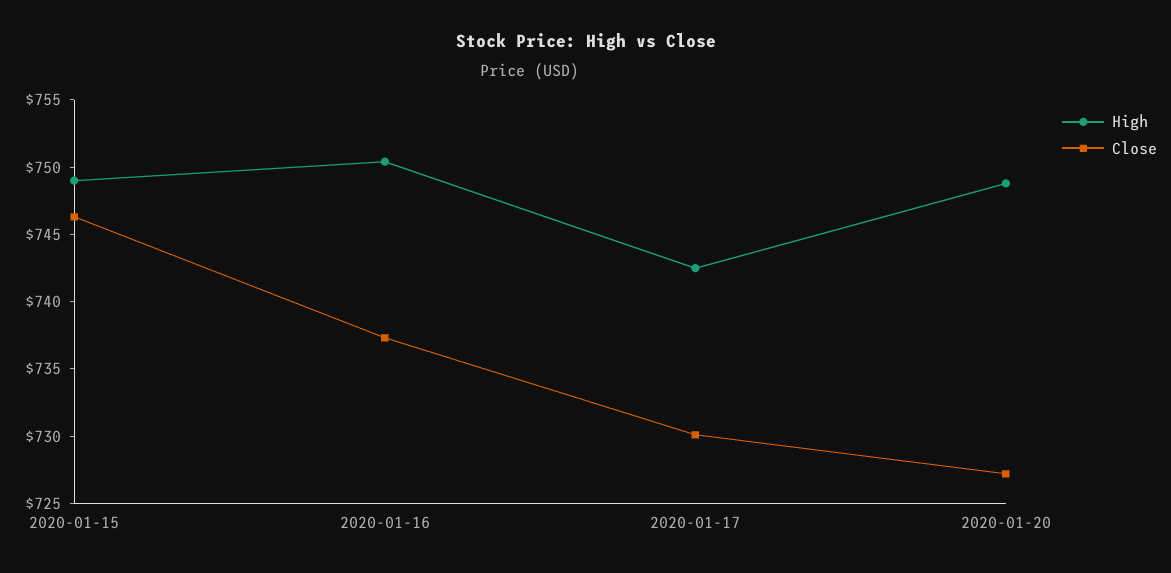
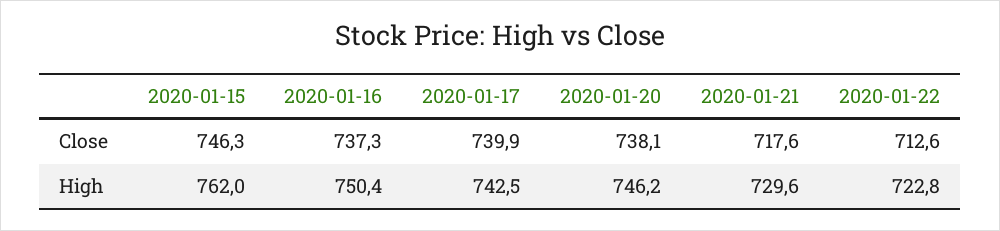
High, 2020-01-15: 749 -> 762
Close, 2020-01-17: 730 -> 739.9
High, 2020-01-20: 749 -> 746.2
Close, 2020-01-20: 727 -> 738.1
Close, 2020-01-21: none -> 717.6
Close, 2020-01-22: none -> 712.6
High, 2020-01-21: none -> 729.6
High, 2020-01-22: none -> 722.8

